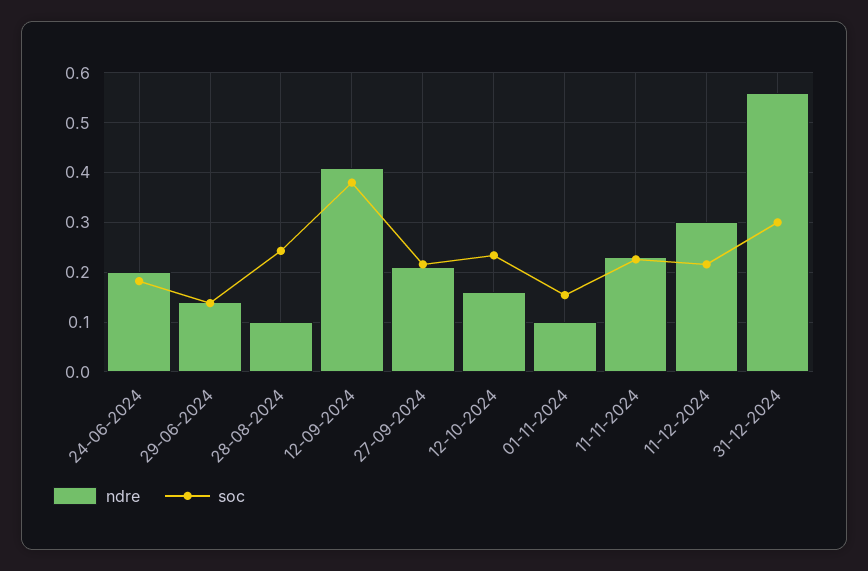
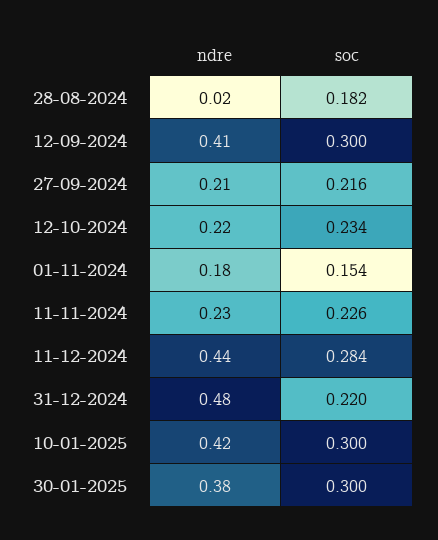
ndre, 24-06-2024: 0.2 -> none
soc, 24-06-2024: 0.18 -> none
ndre, 29-06-2024: 0.14 -> none
soc, 29-06-2024: 0.14 -> none
ndre, 28-08-2024: 0.1 -> 0.02
soc, 28-08-2024: 0.24 -> 0.182
soc, 12-09-2024: 0.38 -> 0.3
ndre, 12-10-2024: 0.16 -> 0.22
ndre, 01-11-2024: 0.1 -> 0.18
ndre, 11-12-2024: 0.3 -> 0.44
soc, 11-12-2024: 0.22 -> 0.284
ndre, 31-12-2024: 0.56 -> 0.48
soc, 31-12-2024: 0.3 -> 0.22
ndre, 10-01-2025: none -> 0.42
soc, 10-01-2025: none -> 0.3
ndre, 30-01-2025: none -> 0.38
soc, 30-01-2025: none -> 0.3

